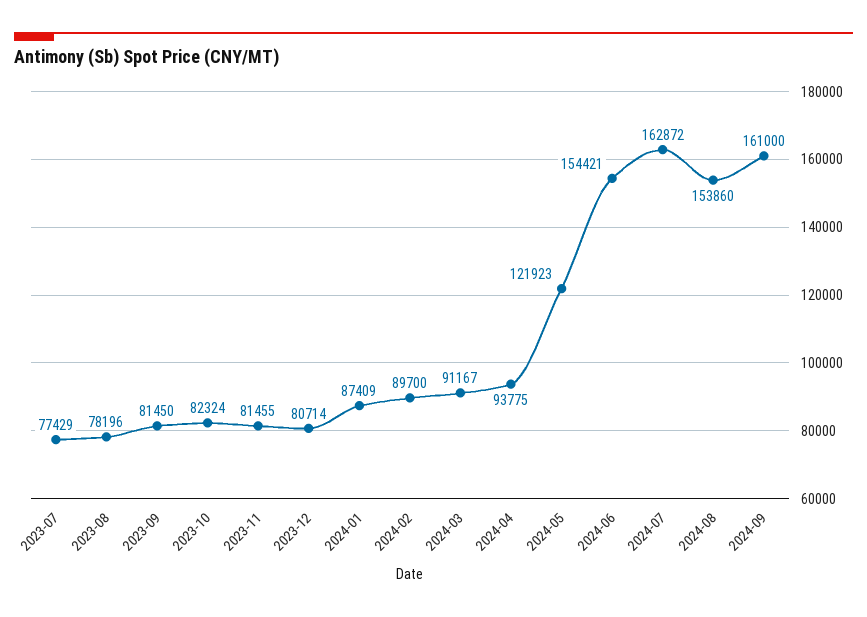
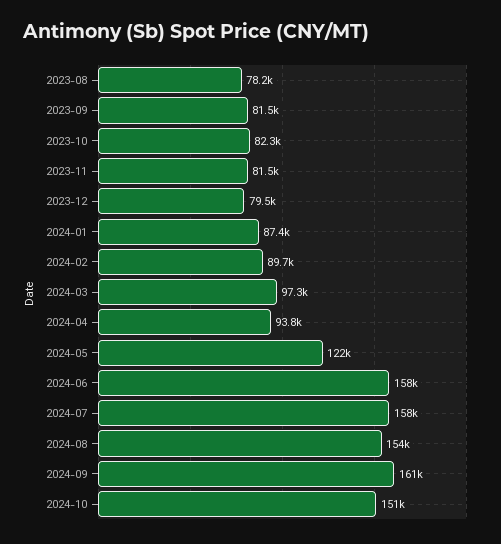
2023-07: 77429 -> none
2023-12: 80714 -> 79500
2024-03: 91167 -> 97300
2024-06: 154421 -> 158000
2024-07: 162872 -> 158000
2024-10: none -> 151000

